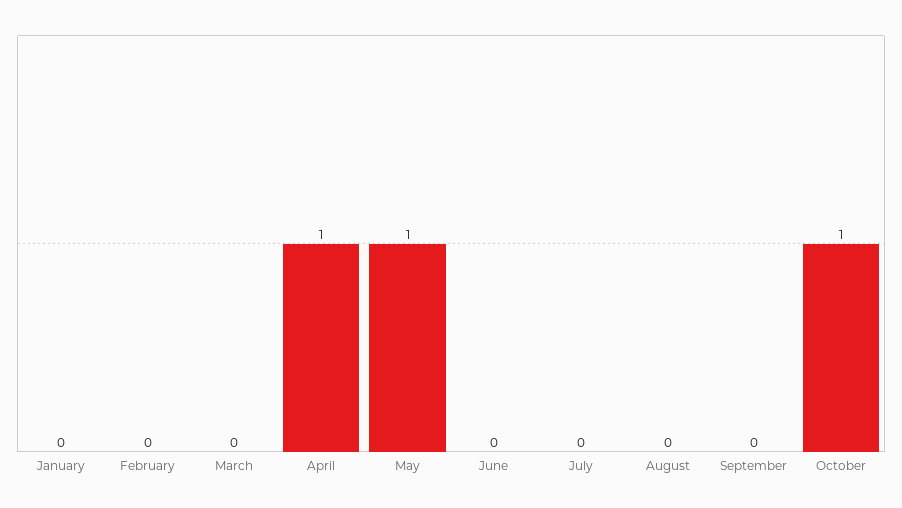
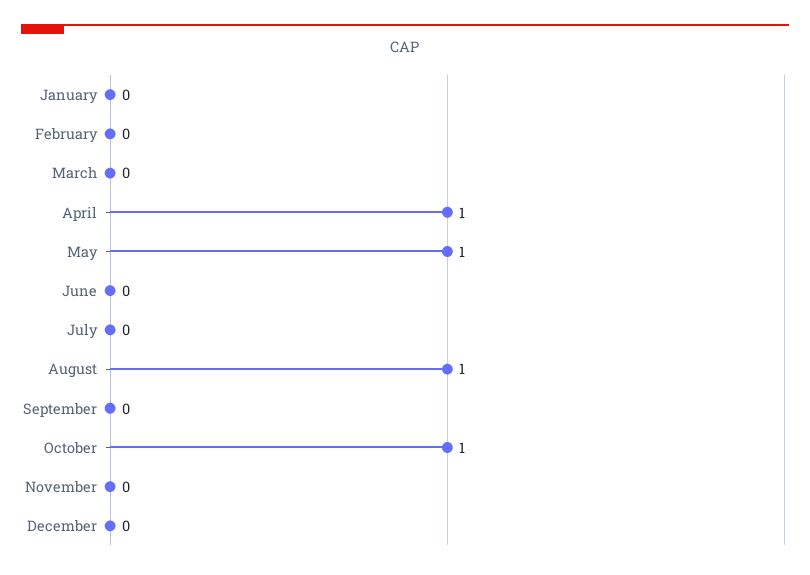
August: 0 -> 1
November: none -> 0
December: none -> 0

